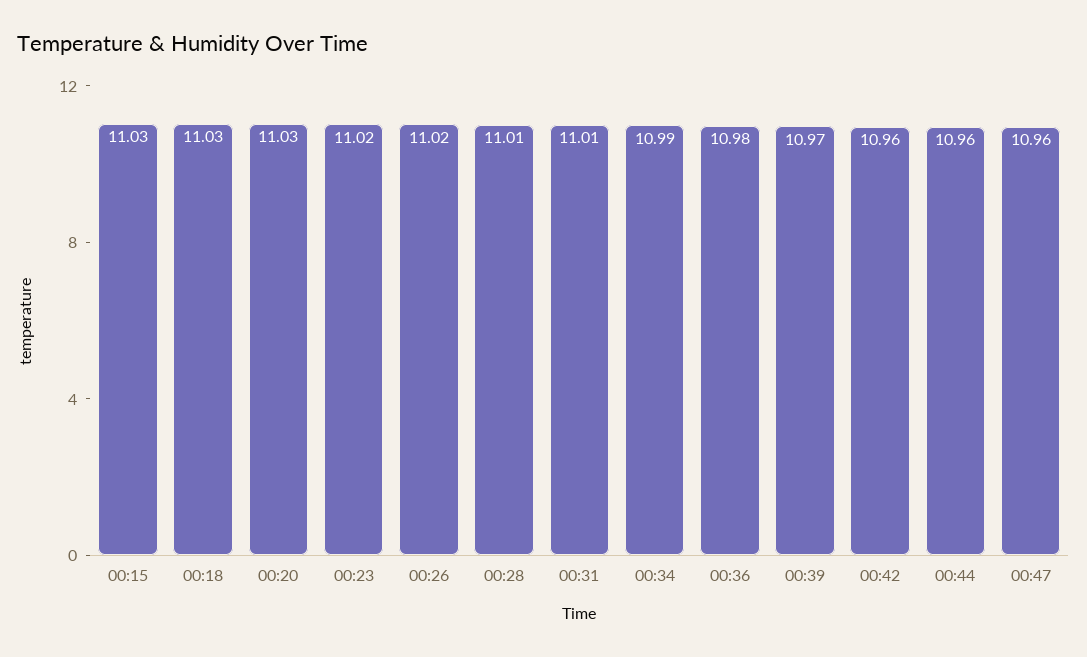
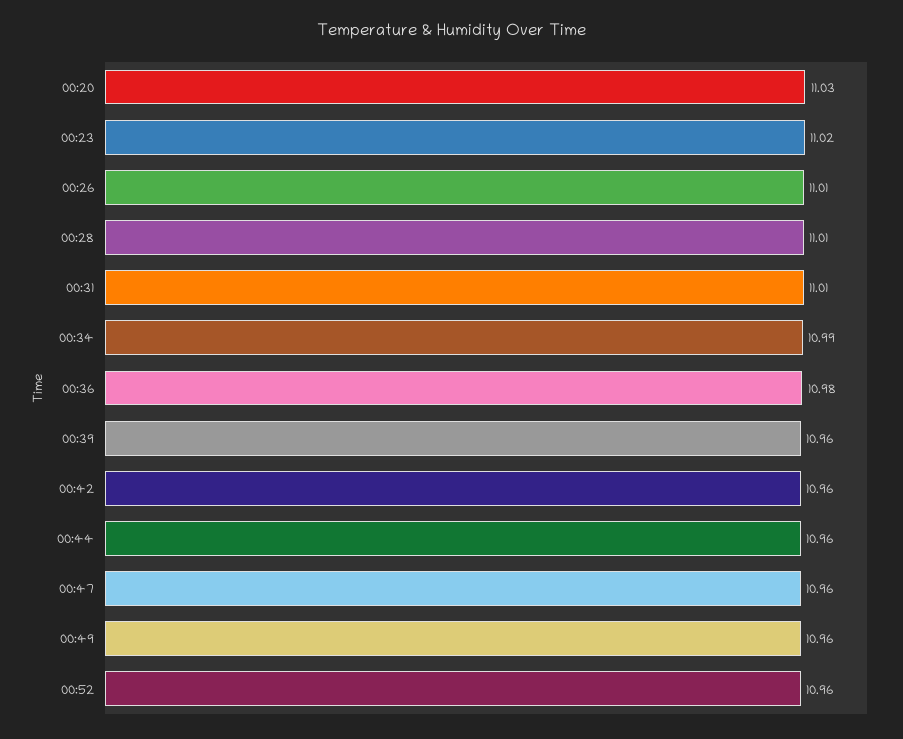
00:15: 11.03 -> none
00:18: 11.03 -> none
00:26: 11.02 -> 11.01
00:39: 10.97 -> 10.96
00:49: none -> 10.96
00:52: none -> 10.96

